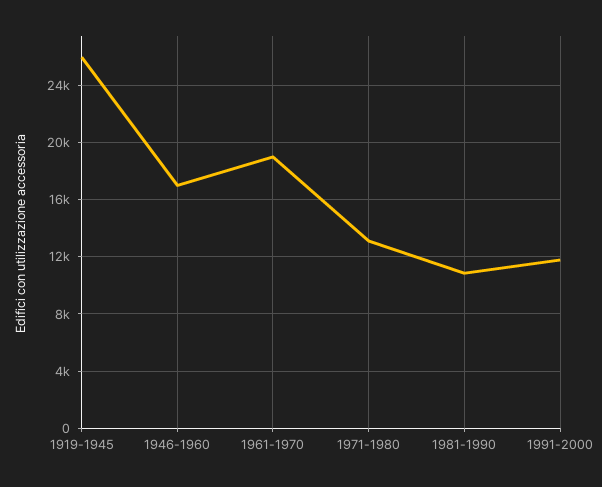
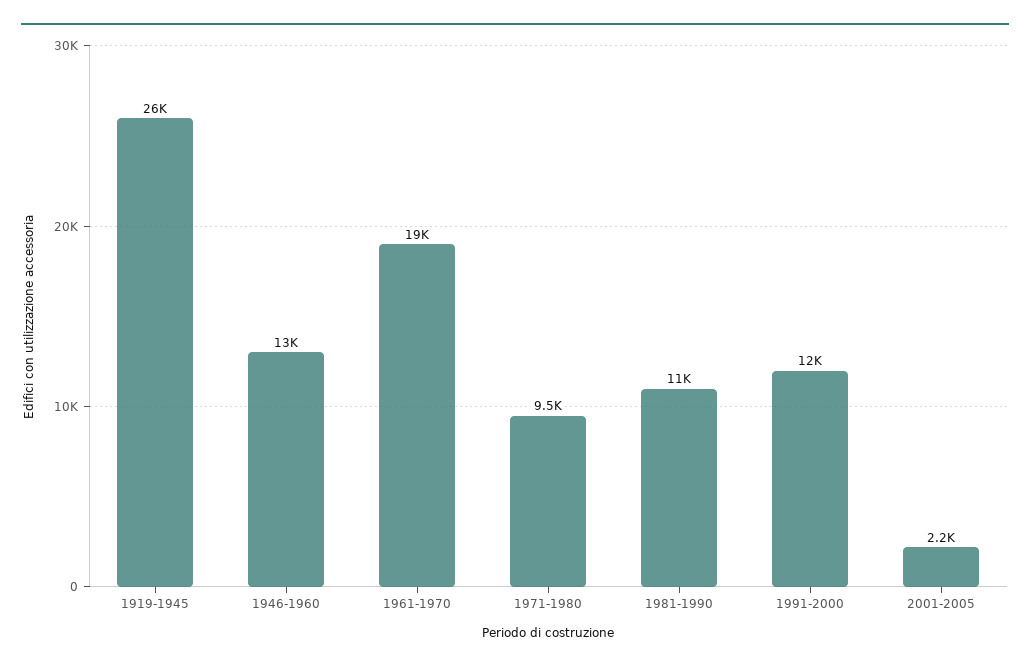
1946-1960: 17000 -> 13000
1971-1980: 13000 -> 9500
2001-2005: none -> 2200

